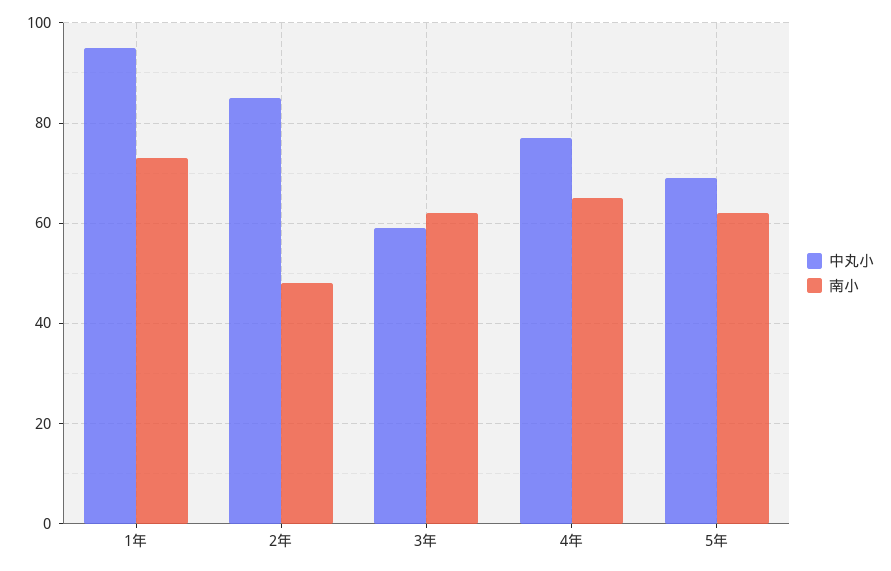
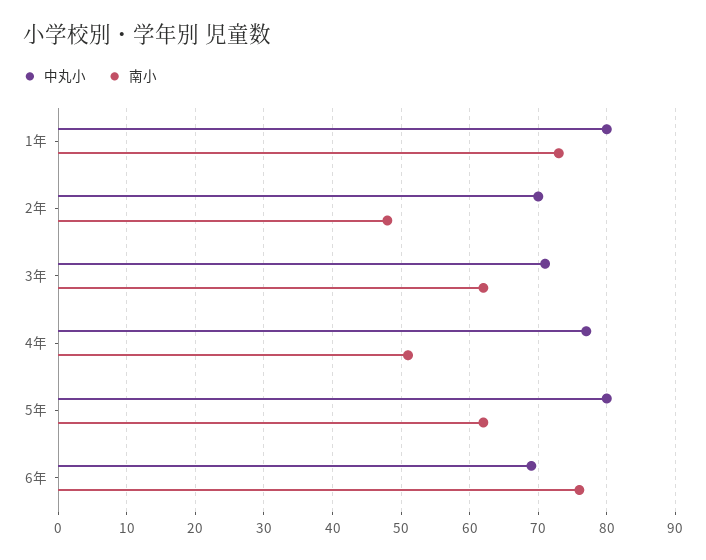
中丸小, 1年: 95 -> 80
中丸小, 2年: 85 -> 70
中丸小, 3年: 60 -> 71
南小, 4年: 65 -> 51
中丸小, 5年: 70 -> 80
中丸小, 6年: none -> 69
南小, 6年: none -> 76

